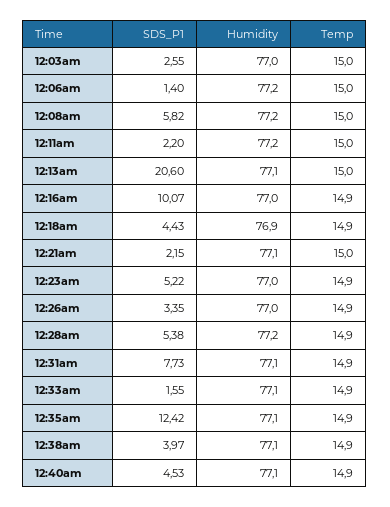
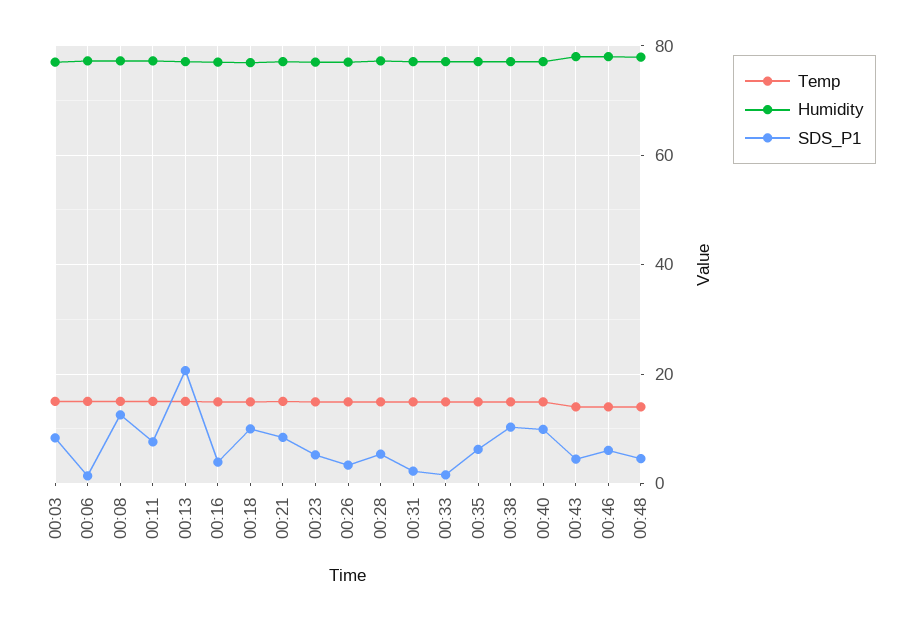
SDS_P1, 12:03am: 2.55 -> 8
SDS_P1, 12:08am: 5.82 -> 12
SDS_P1, 12:11am: 2.2 -> 8
SDS_P1, 12:16am: 10.07 -> 4
SDS_P1, 12:18am: 4.43 -> 10
SDS_P1, 12:21am: 2.15 -> 8
SDS_P1, 12:31am: 7.73 -> 2
SDS_P1, 12:35am: 12.42 -> 6
SDS_P1, 12:38am: 3.97 -> 10
SDS_P1, 12:40am: 4.53 -> 10
Temp, 00:43: none -> 14
Humidity, 00:43: none -> 78
SDS_P1, 00:43: none -> 4
Temp, 00:46: none -> 14
Humidity, 00:46: none -> 78
SDS_P1, 00:46: none -> 6
Temp, 00:48: none -> 14
Humidity, 00:48: none -> 78
SDS_P1, 00:48: none -> 4

